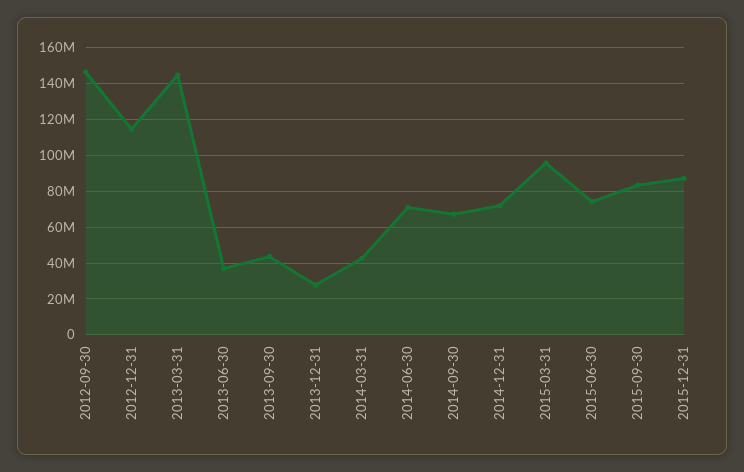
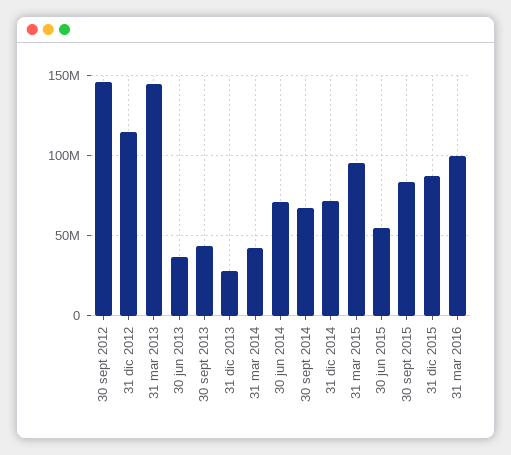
2015-06-30: 75000000 -> 55000000
31 mar 2016: none -> 100000000

